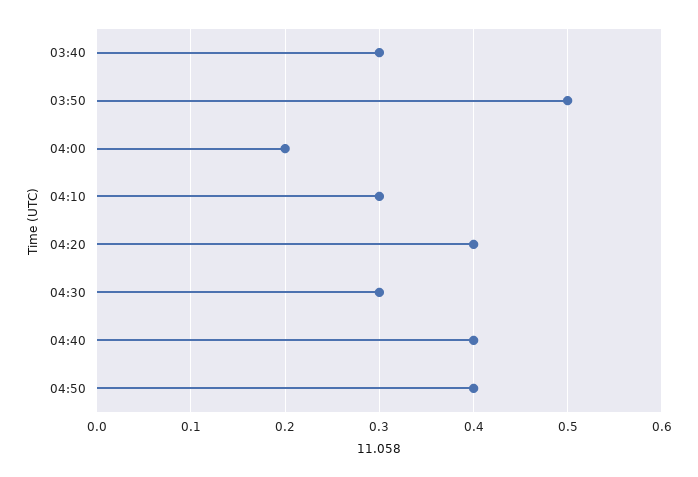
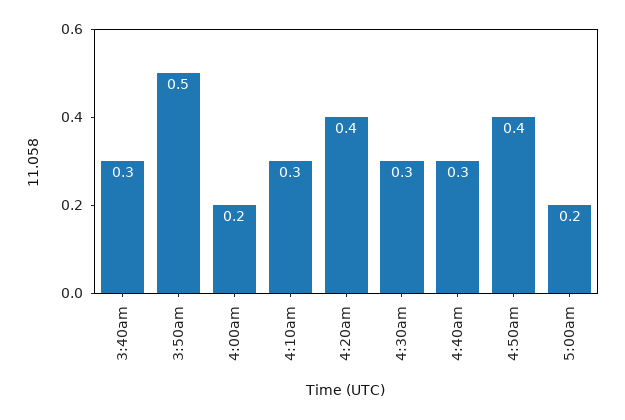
04:40: 0.4 -> 0.3
5:00am: none -> 0.2

